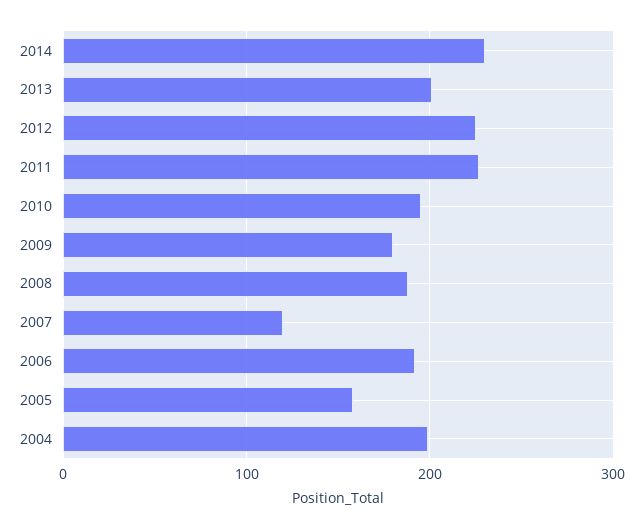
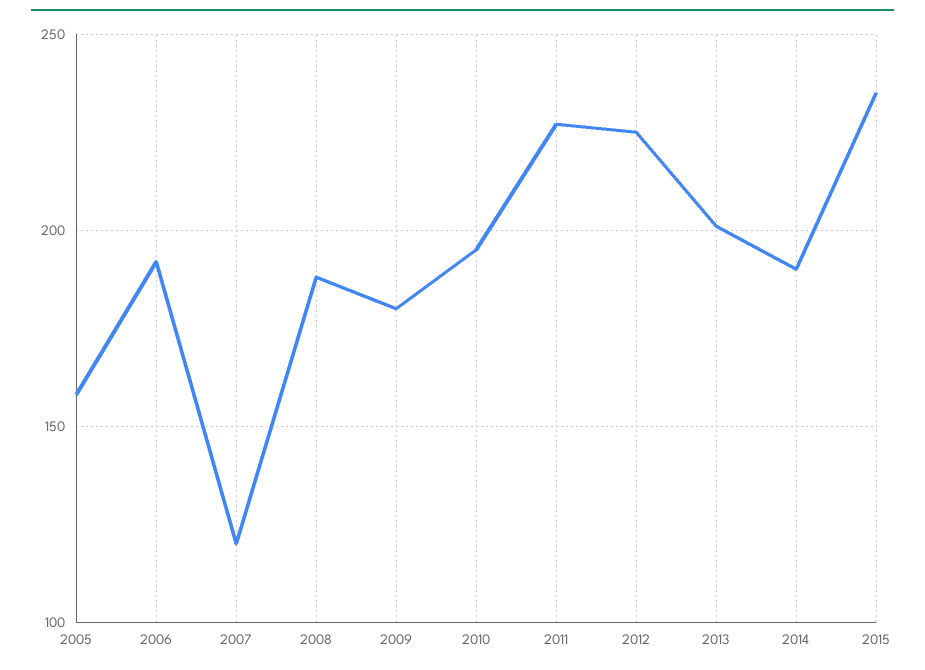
2014: 230 -> 190
2004: 200 -> none
2015: none -> 235

